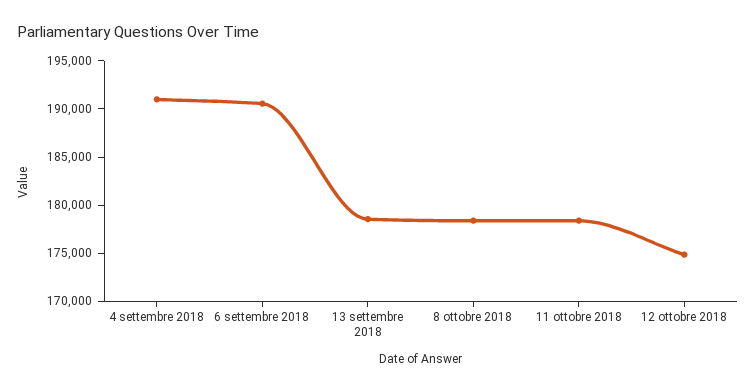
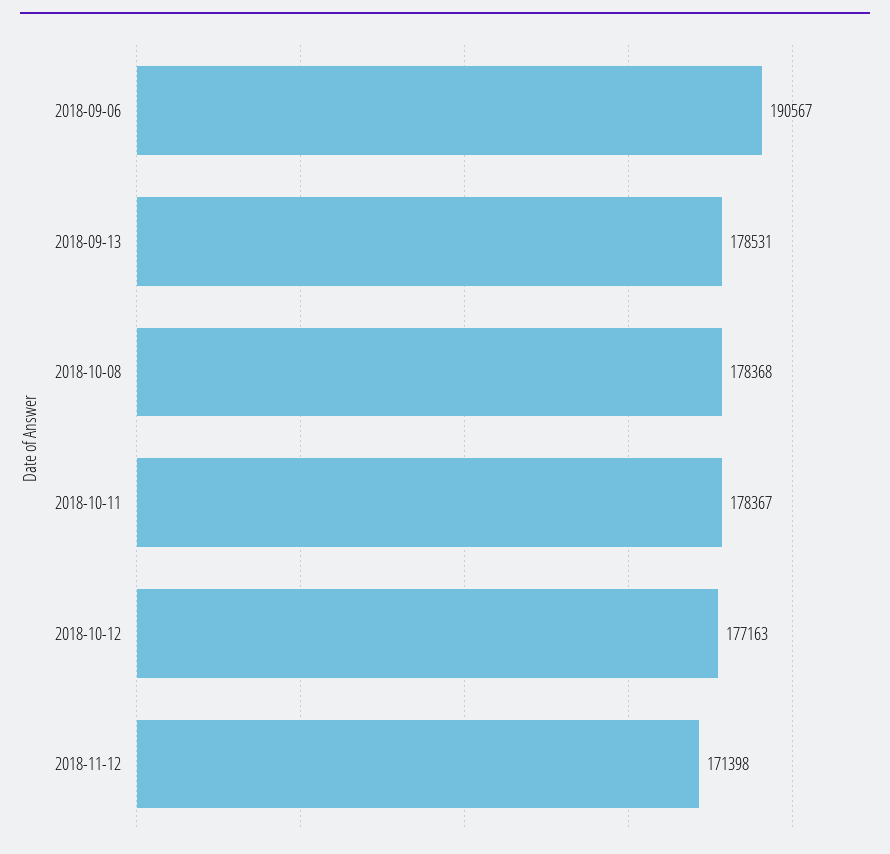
4 settembre 2018: 191000 -> none
12 ottobre 2018: 175000 -> 177163
2018-11-12: none -> 171398

